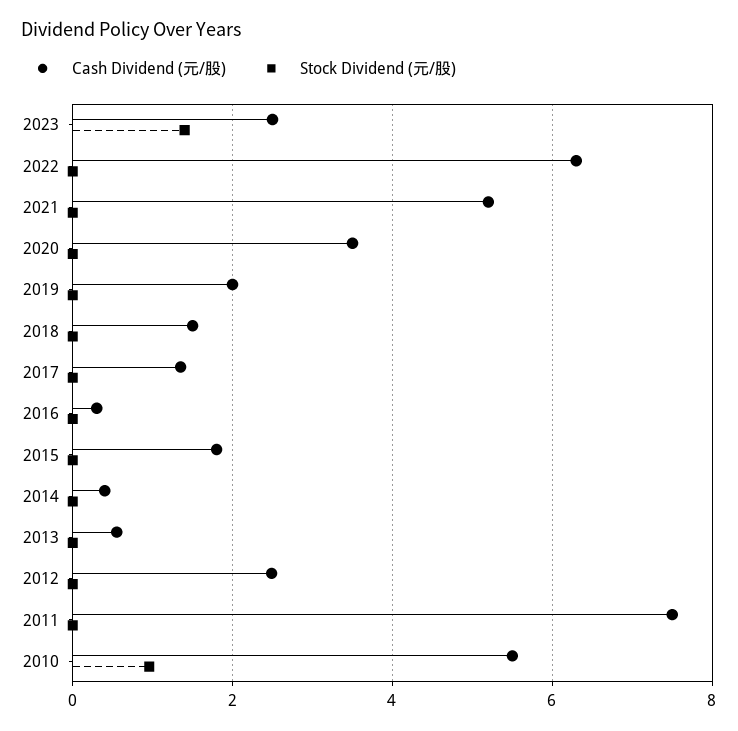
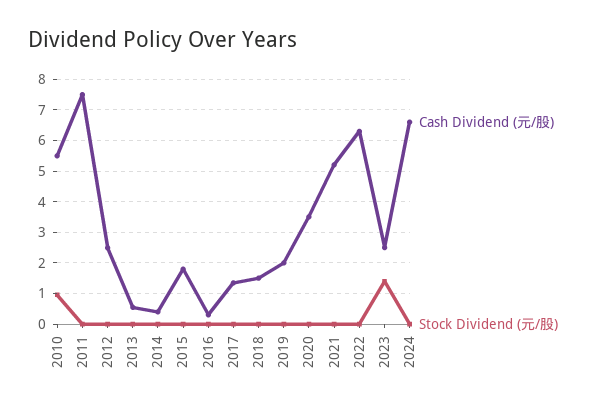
Cash Dividend (元/股), 2024: none -> 6.6
Stock Dividend (元/股), 2024: none -> 0

